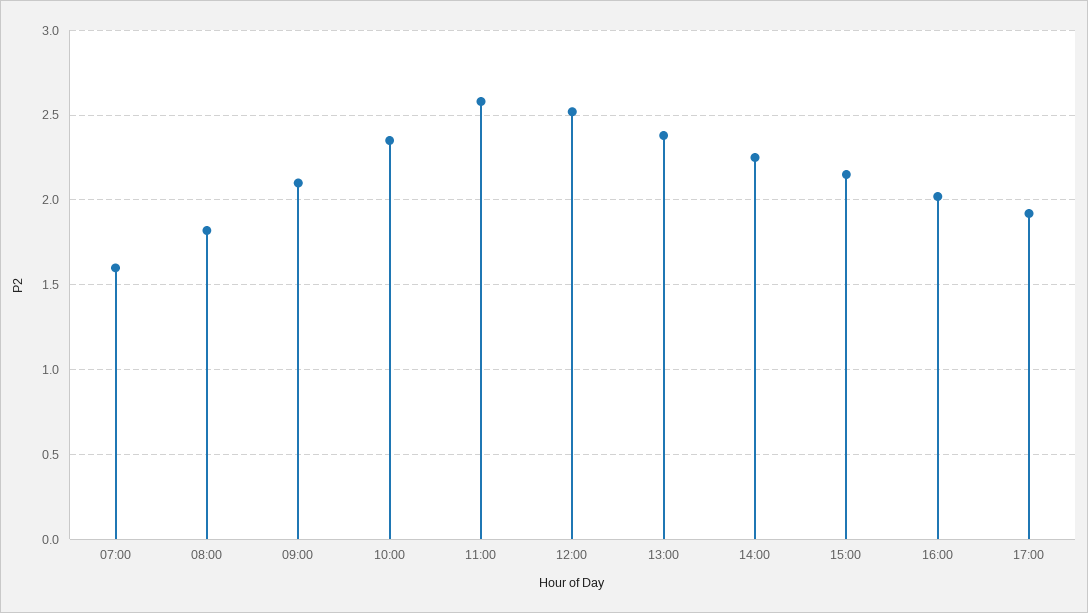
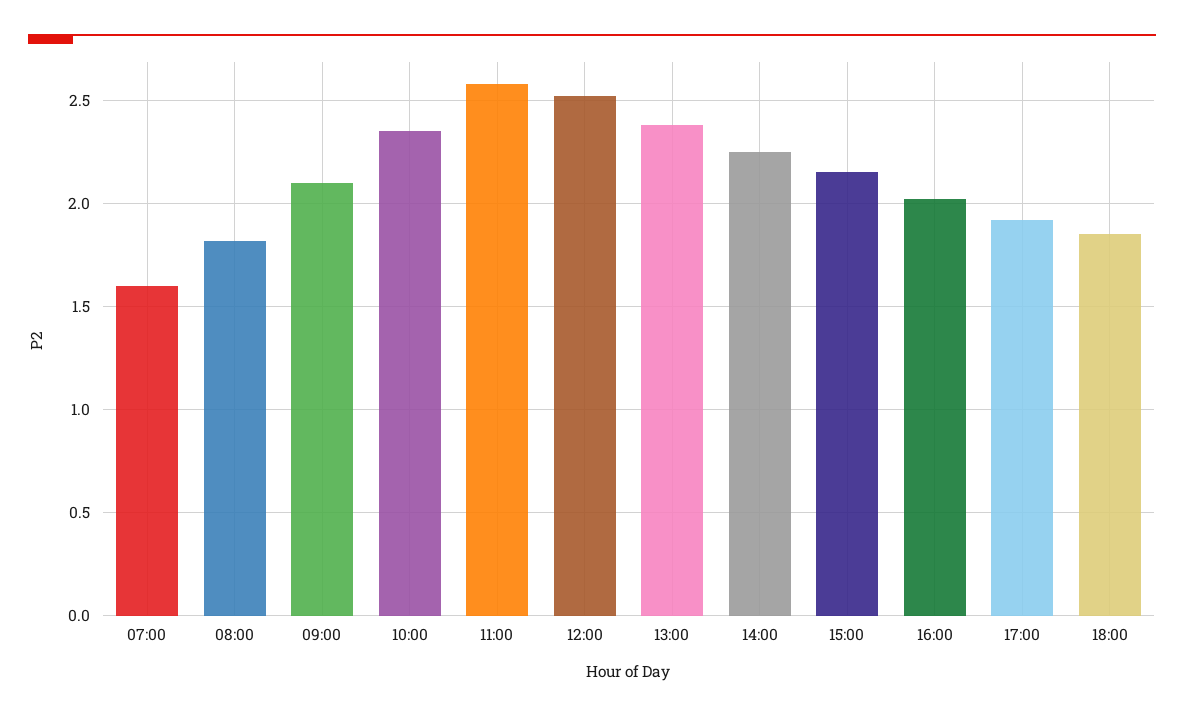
18:00: none -> 1.85

